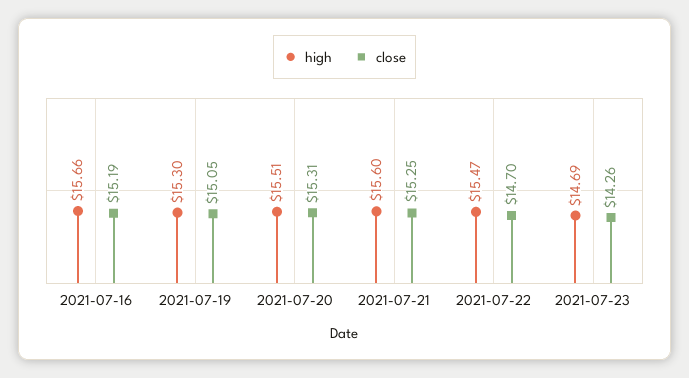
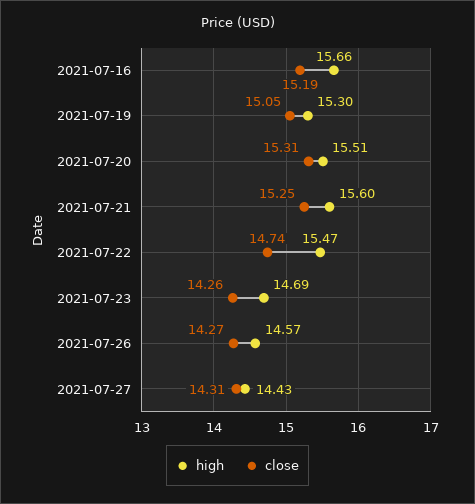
close, 2021-07-22: 14.7 -> 14.74
high, 2021-07-26: none -> 14.57
close, 2021-07-26: none -> 14.27
high, 2021-07-27: none -> 14.43
close, 2021-07-27: none -> 14.31

